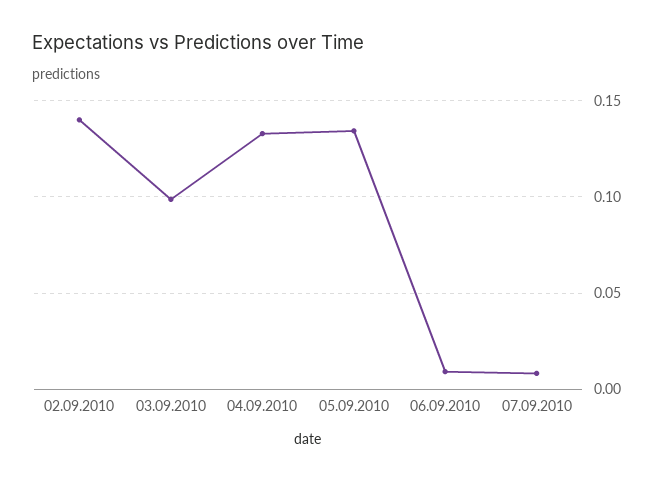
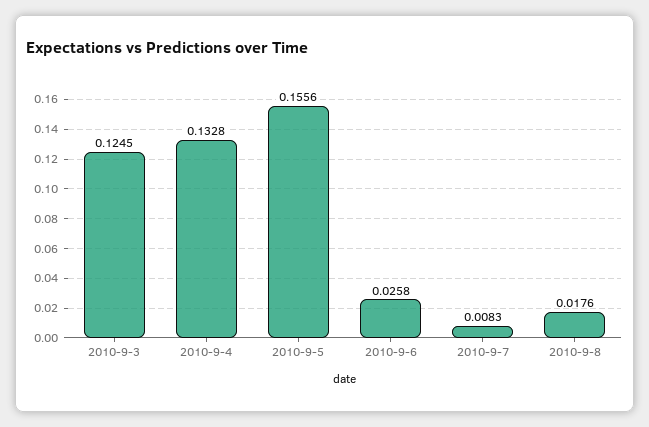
02.09.2010: 0.14 -> none
03.09.2010: 0.1 -> 0.1245
05.09.2010: 0.135 -> 0.1556
06.09.2010: 0.01 -> 0.0258
2010-9-8: none -> 0.0176

